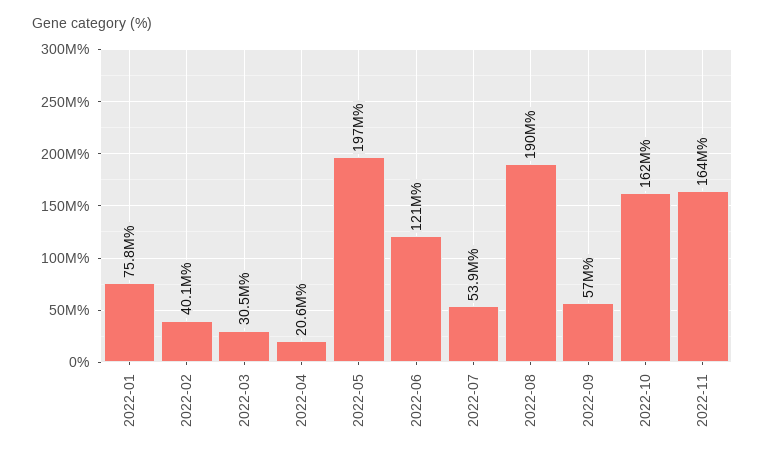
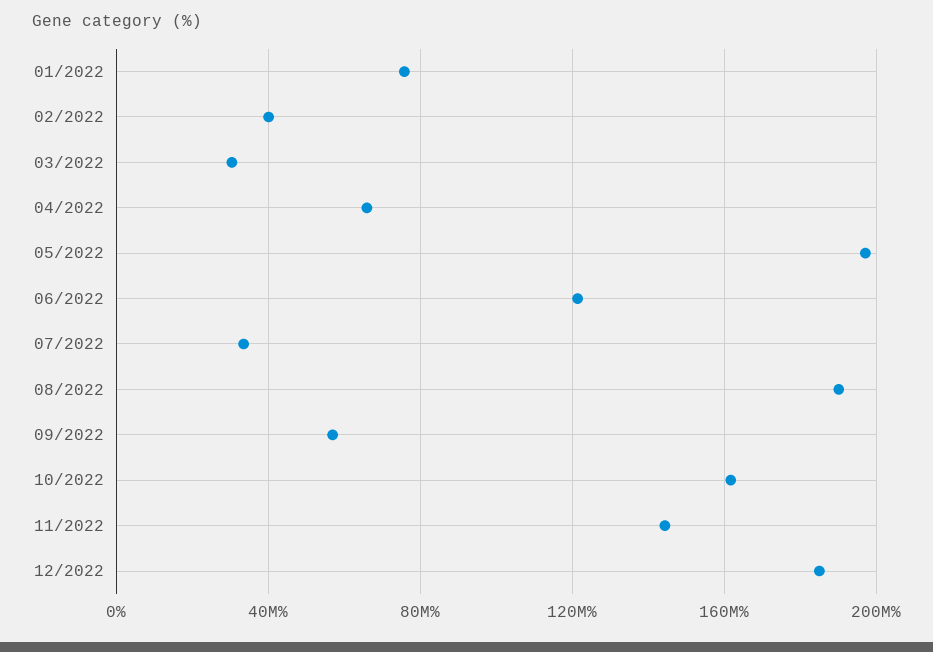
2022-04: 20600000 -> 65000000
2022-07: 53900000 -> 35000000
2022-11: 164000000 -> 145000000
12/2022: none -> 185000000

